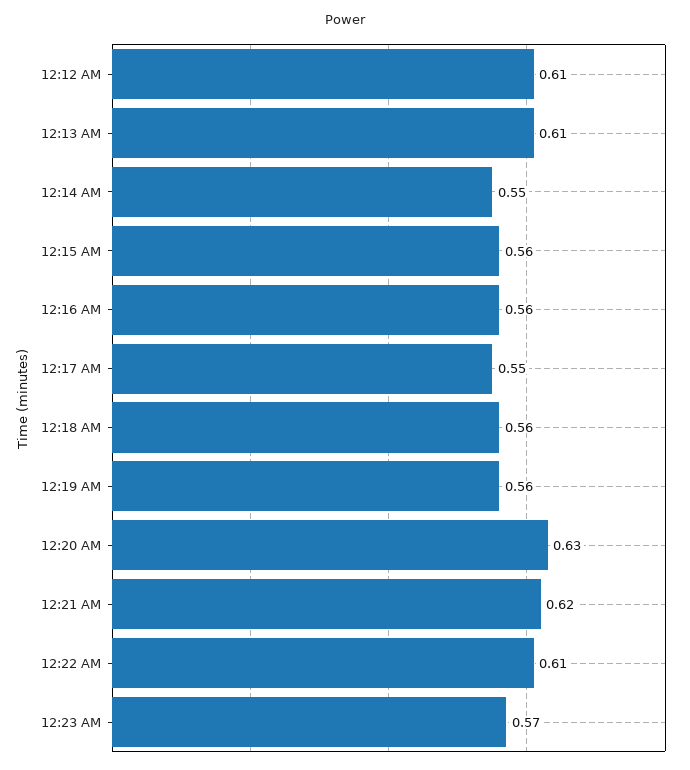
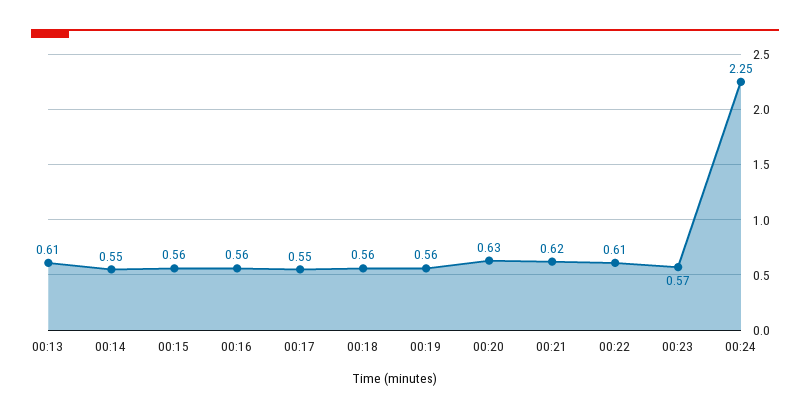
12:12 AM: 0.61 -> none
00:24: none -> 2.25

